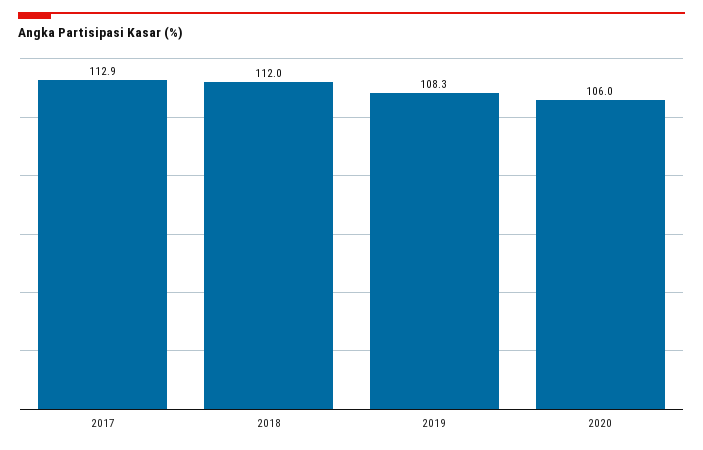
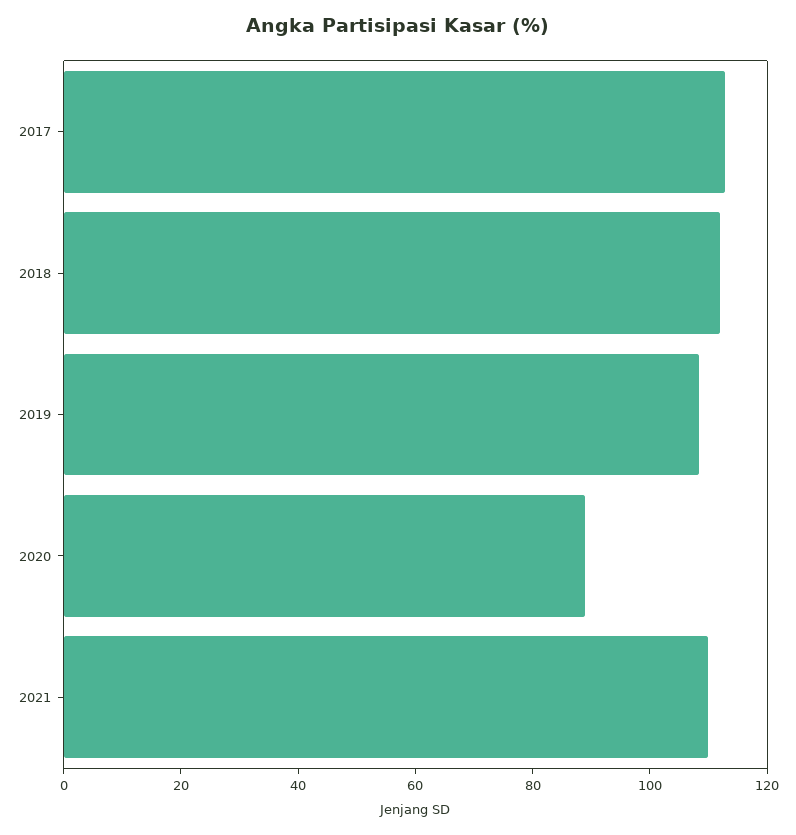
2020: 106 -> 90
2021: none -> 110

